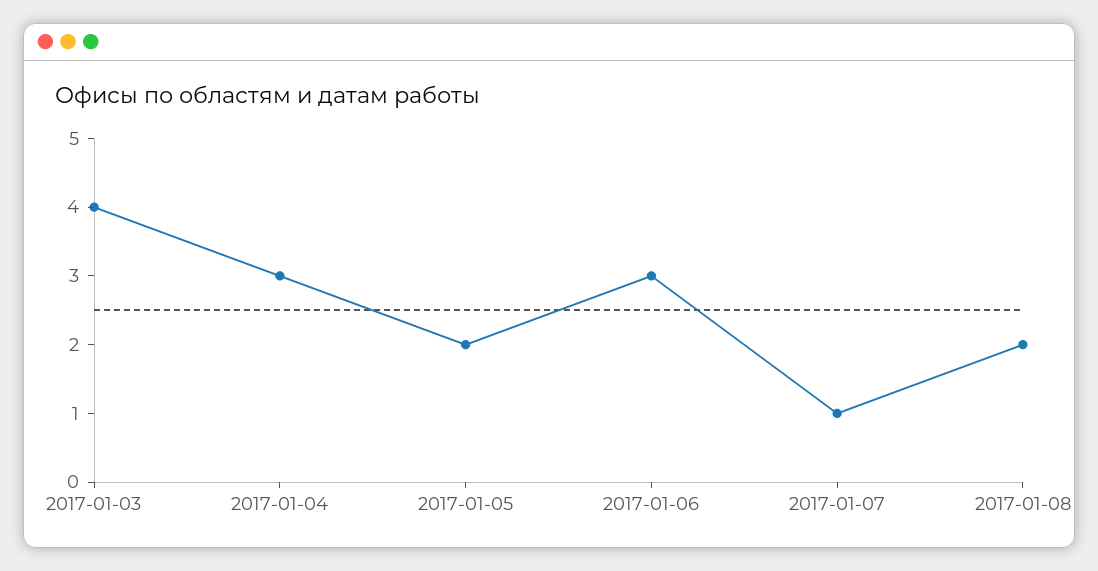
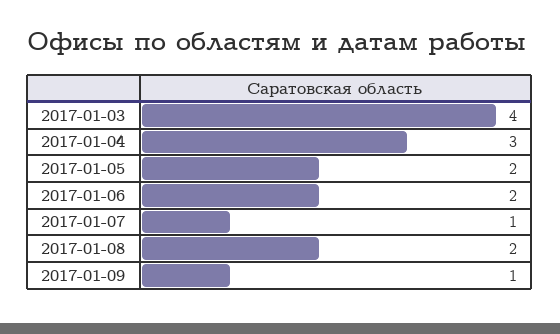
2017-01-06: 3 -> 2
2017-01-09: none -> 1

